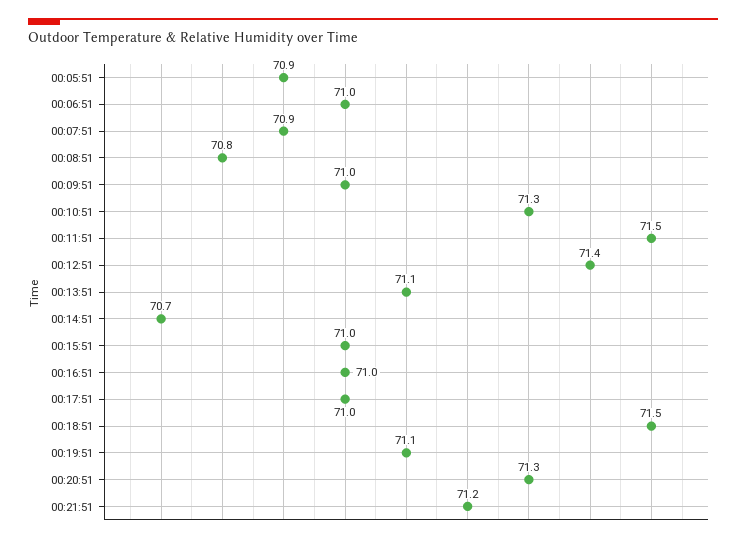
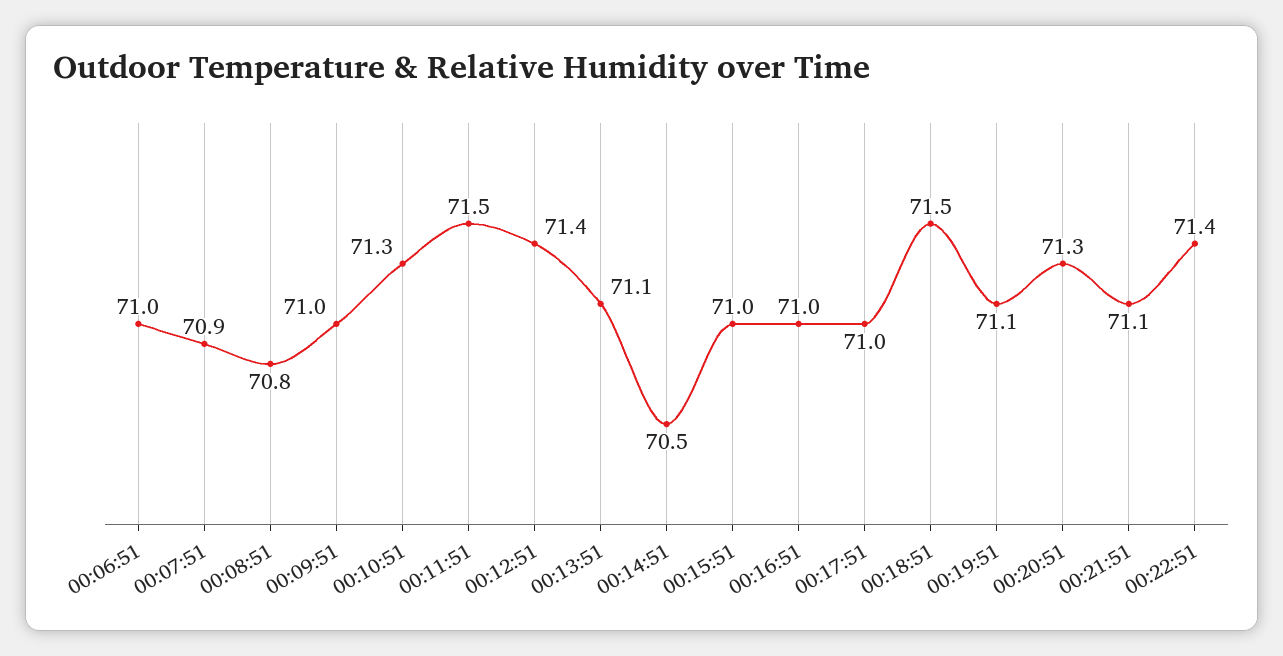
00:05:51: 70.9 -> none
00:14:51: 70.7 -> 70.5
00:21:51: 71.2 -> 71.1
00:22:51: none -> 71.4

